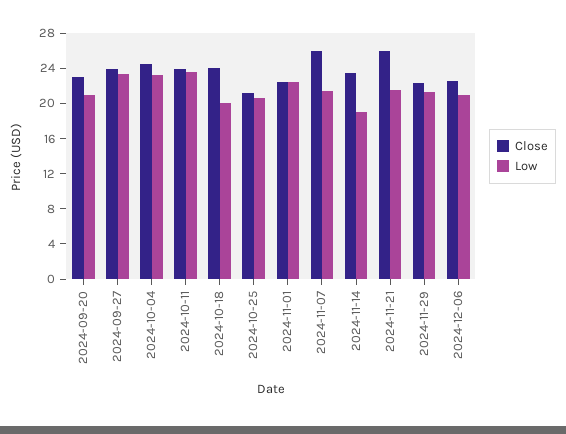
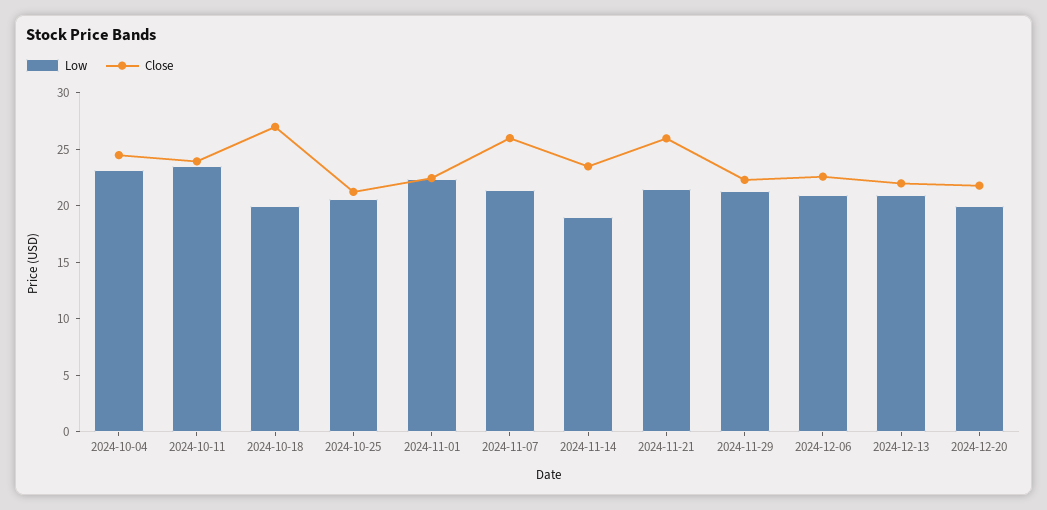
Close, 2024-09-20: 23 -> none
Low, 2024-09-20: 21 -> none
Close, 2024-09-27: 24 -> none
Low, 2024-09-27: 23 -> none
Close, 2024-10-18: 24 -> 27
Low, 2024-12-13: none -> 21
Close, 2024-12-13: none -> 22
Low, 2024-12-20: none -> 20
Close, 2024-12-20: none -> 22

